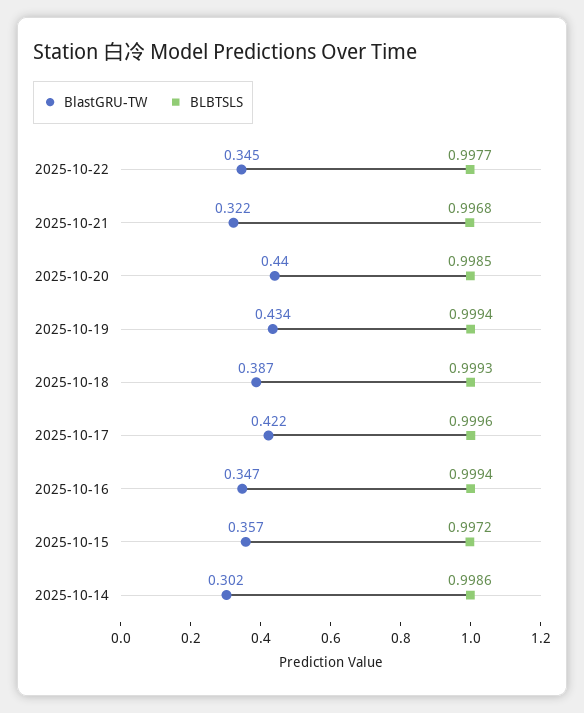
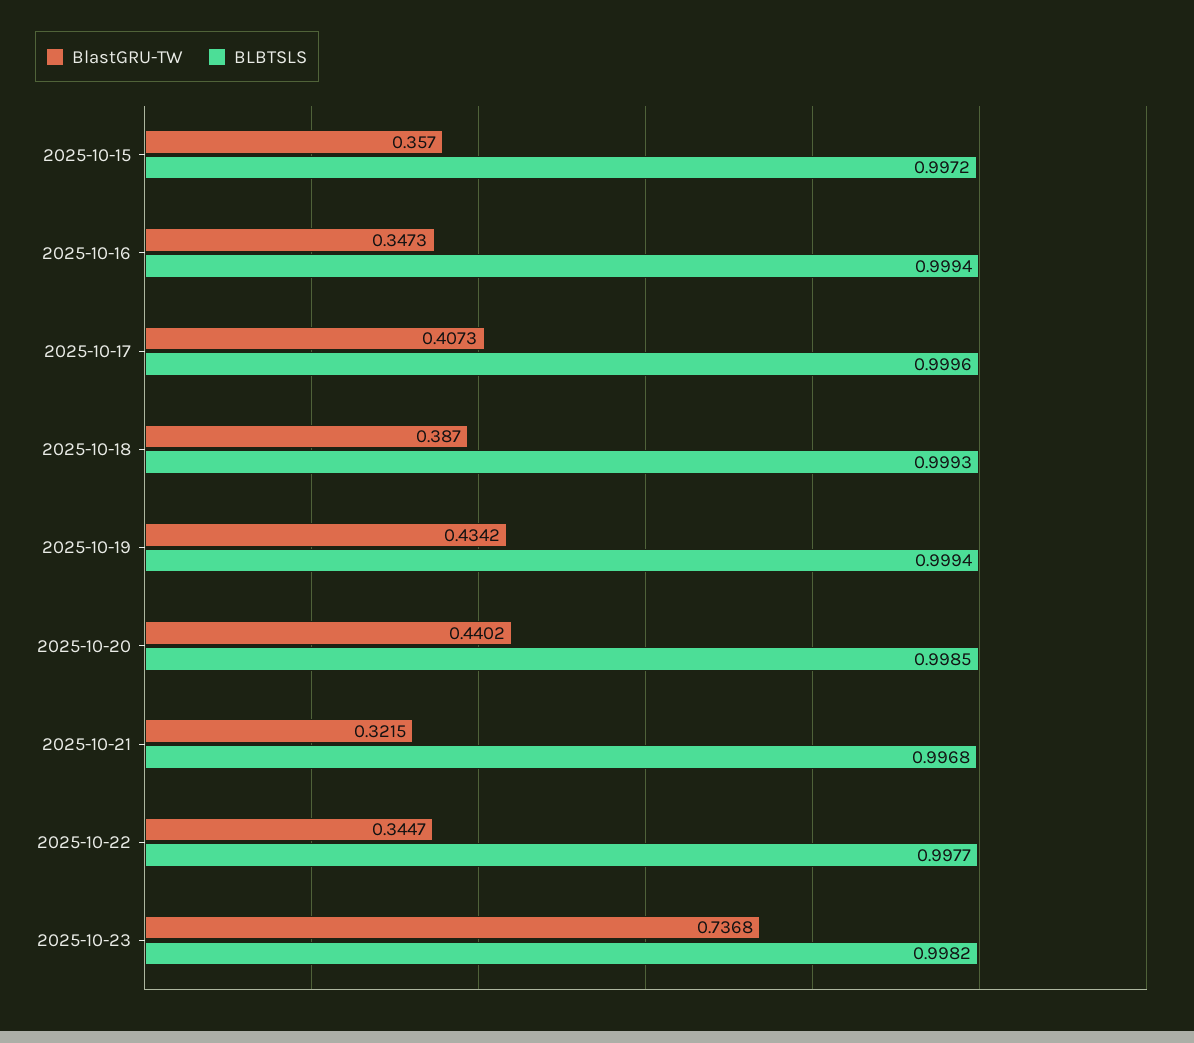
BlastGRU-TW, 2025-10-17: 0.422 -> 0.4073
BlastGRU-TW, 2025-10-14: 0.302 -> none
BLBTSLS, 2025-10-14: 0.9986 -> none
BlastGRU-TW, 2025-10-23: none -> 0.7368
BLBTSLS, 2025-10-23: none -> 0.9982

